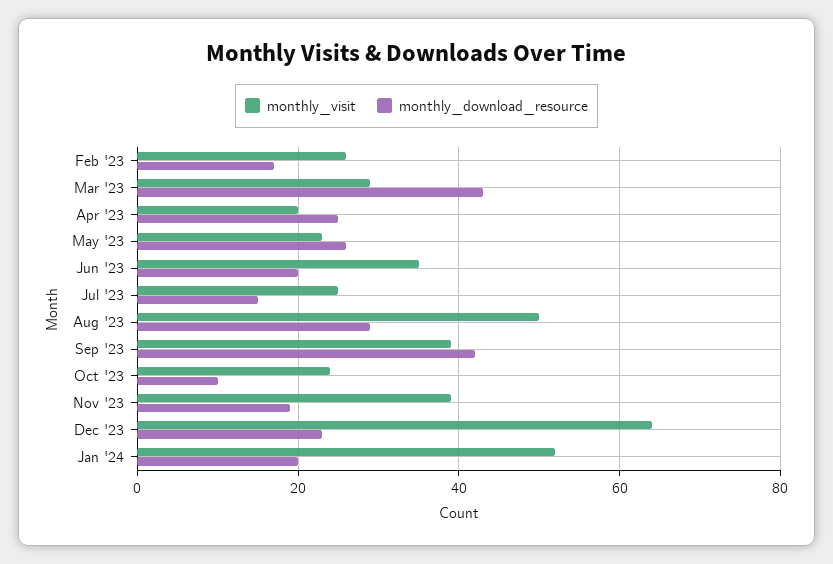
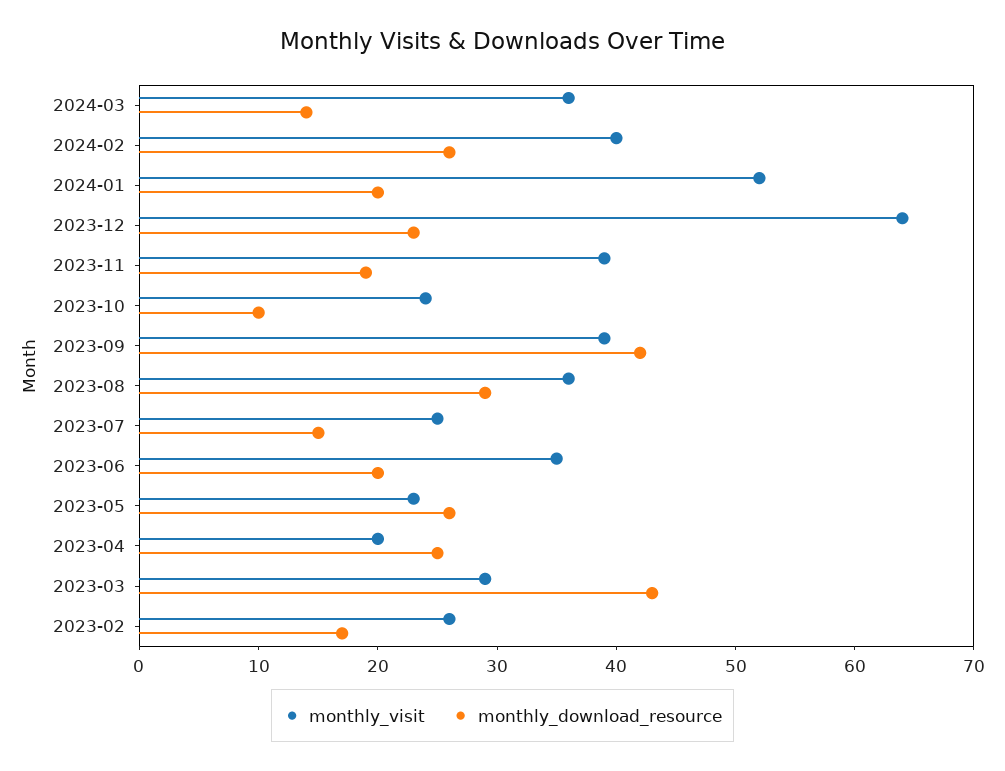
monthly_visit, Aug '23: 50 -> 36
monthly_visit, 2024-03: none -> 36
monthly_download_resource, 2024-03: none -> 14
monthly_visit, 2024-02: none -> 40
monthly_download_resource, 2024-02: none -> 26

